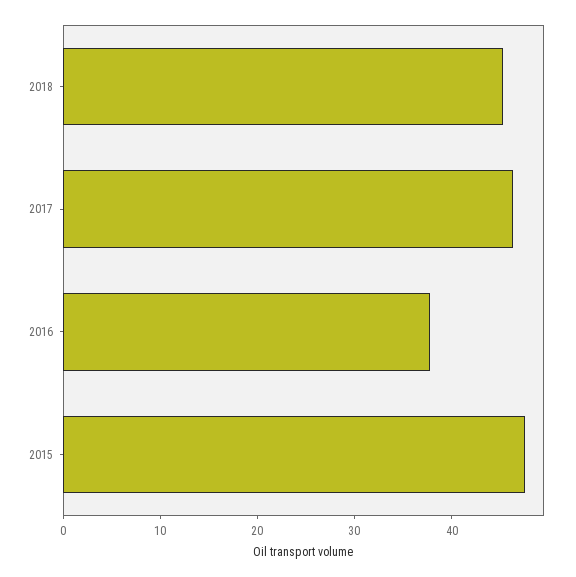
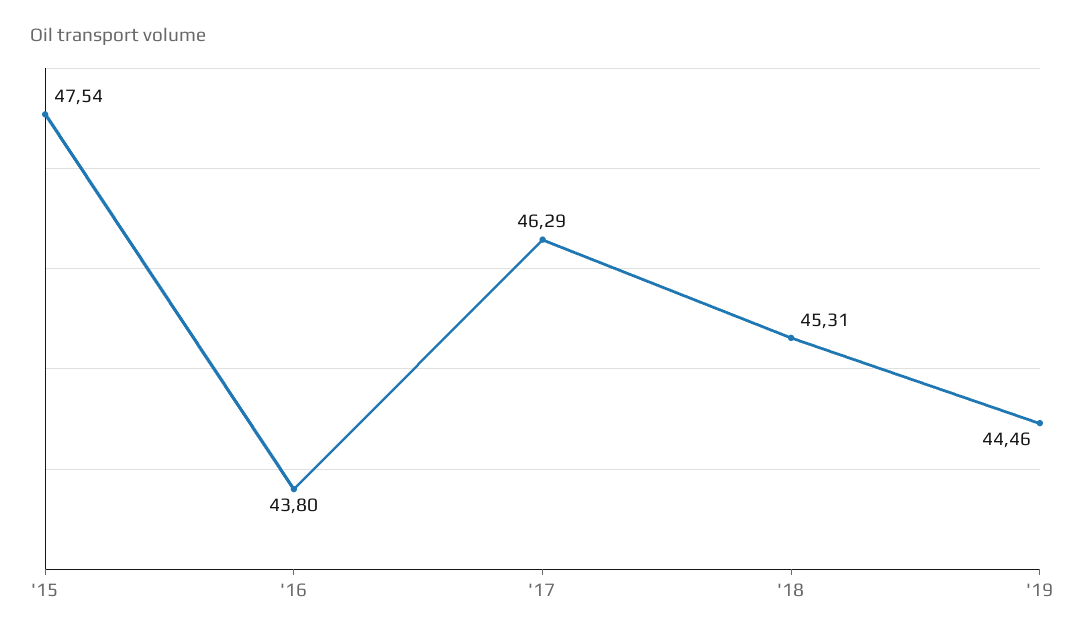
2016: 38 -> 43.8
'19: none -> 44.46

